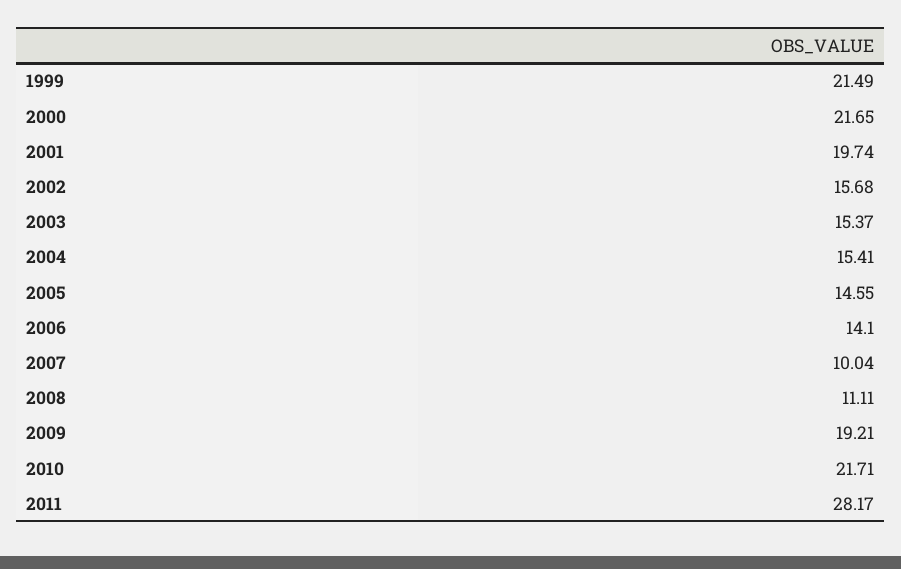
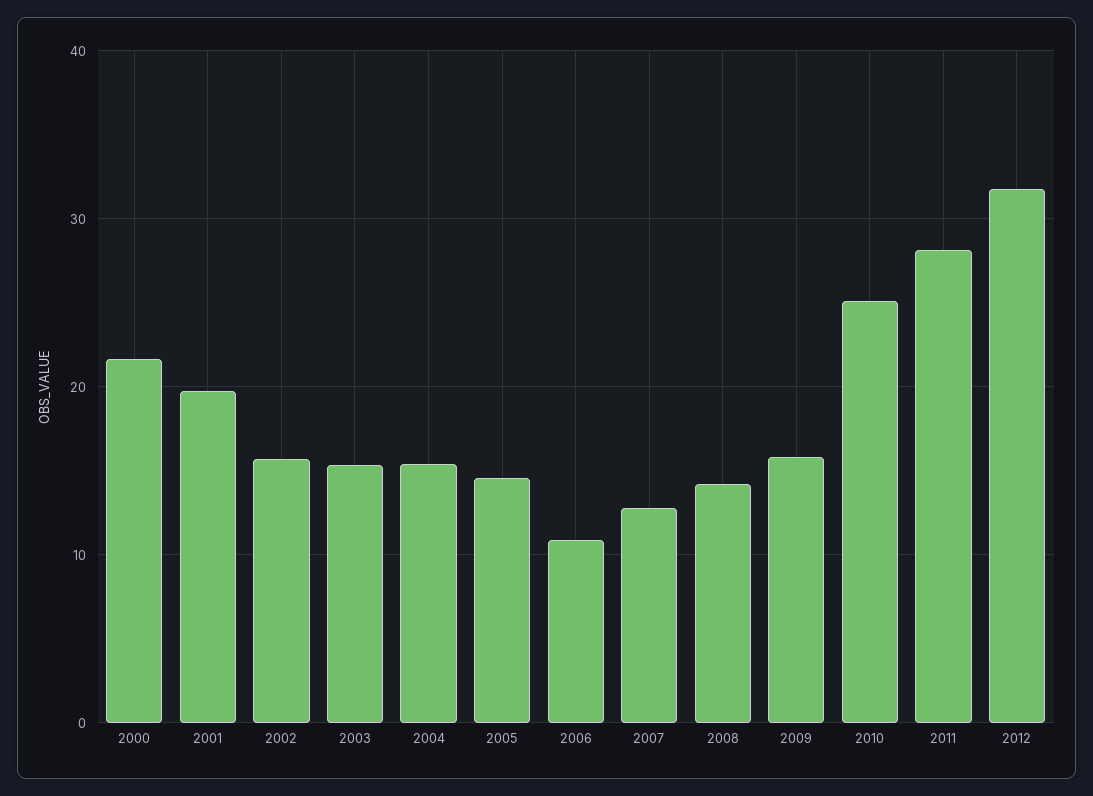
1999: 21.49 -> none
2006: 14.1 -> 11
2007: 10.04 -> 13
2008: 11.11 -> 14
2009: 19.21 -> 16
2010: 21.71 -> 25
2012: none -> 32

